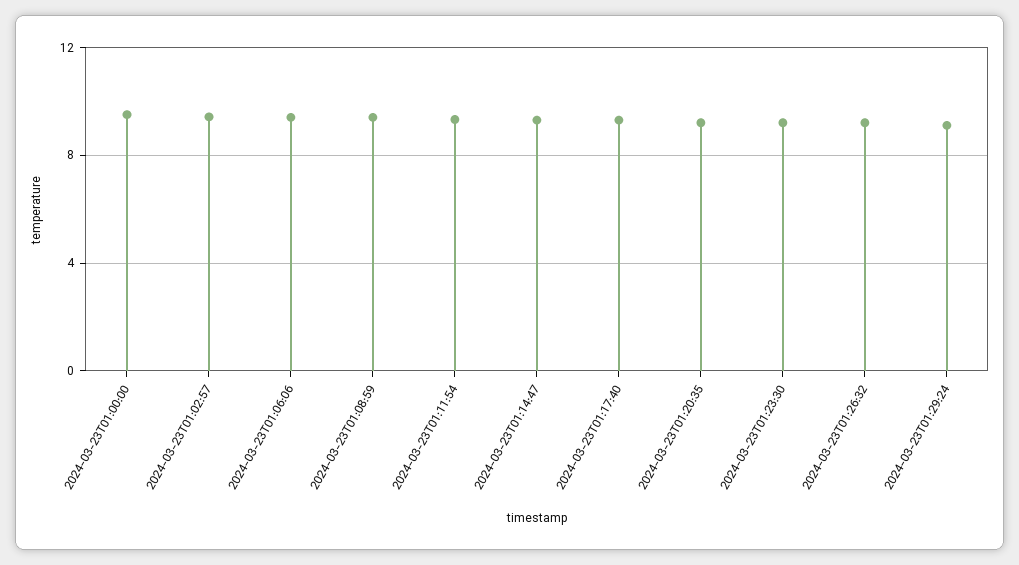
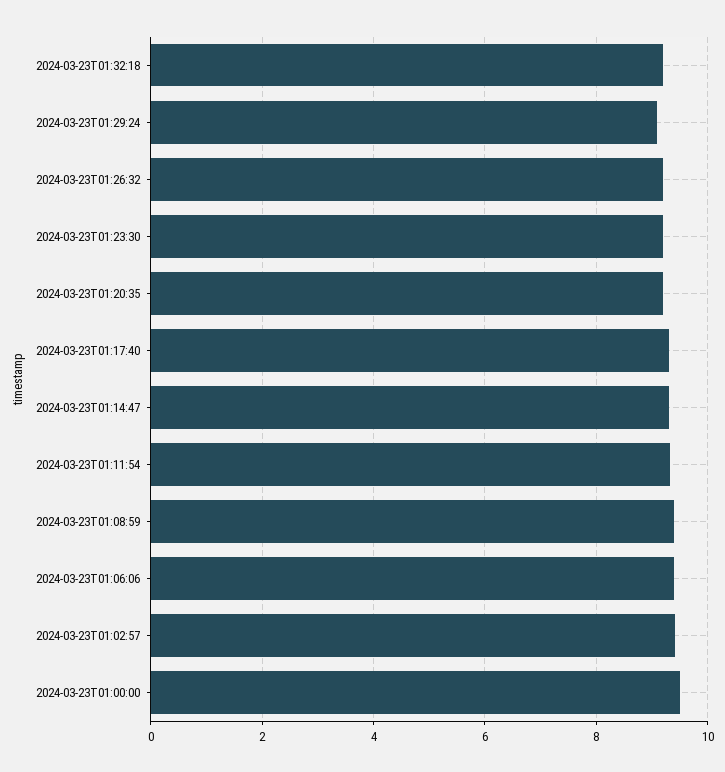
2024-03-23T01:32:18: none -> 9.2

